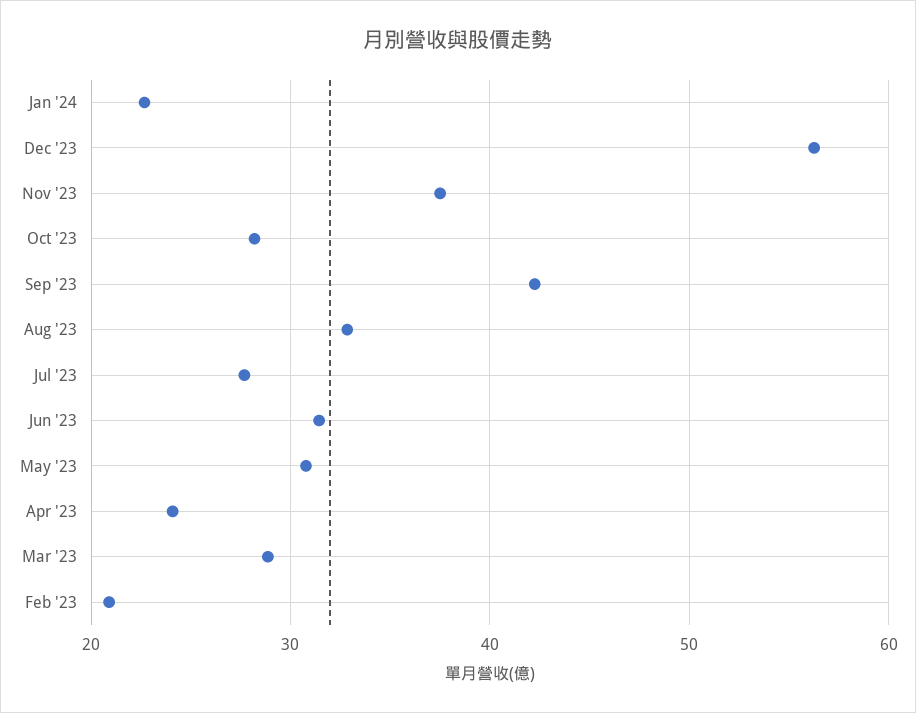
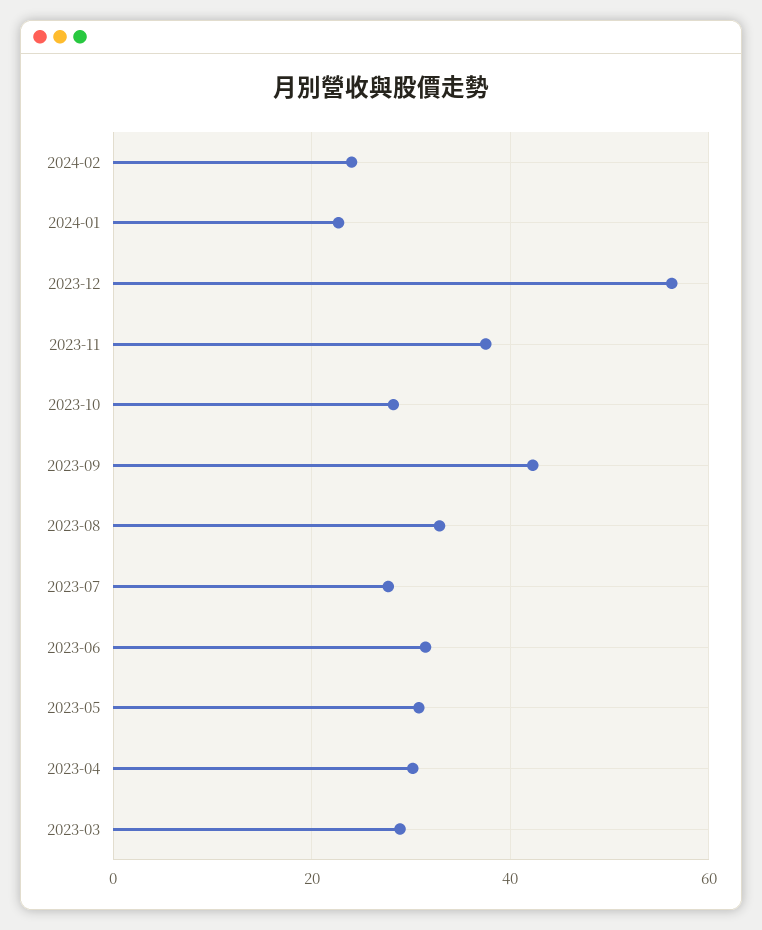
Apr '23: 24 -> 30
Feb '23: 21 -> none
2024-02: none -> 24

